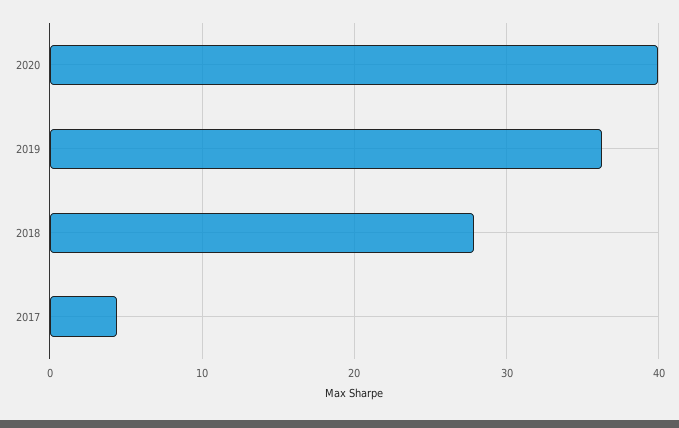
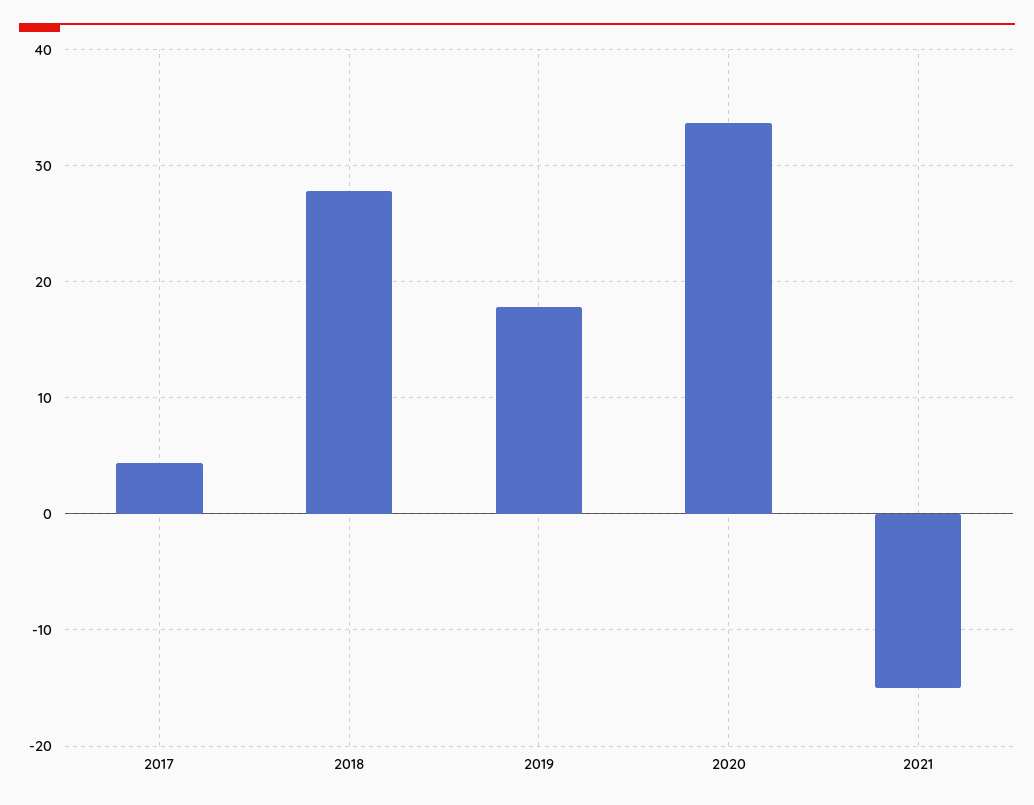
2020: 40 -> 34
2019: 36 -> 18
2021: none -> -15

